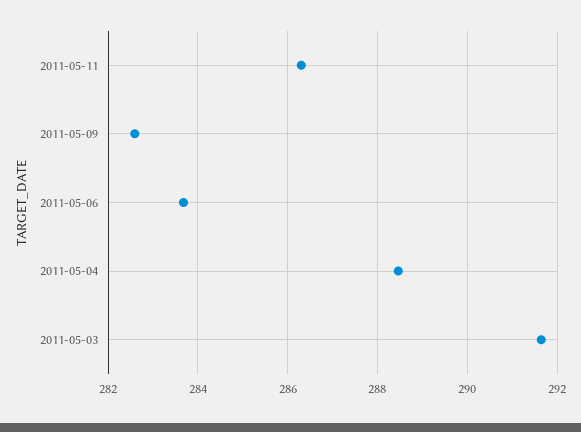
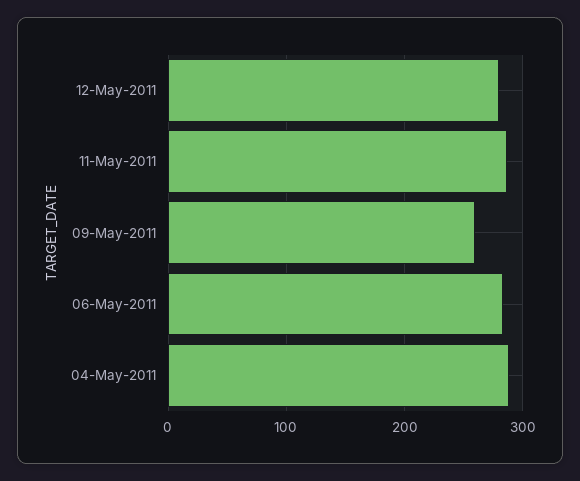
2011-05-09: 282.6 -> 260
2011-05-03: 291.6 -> none
12-May-2011: none -> 280

